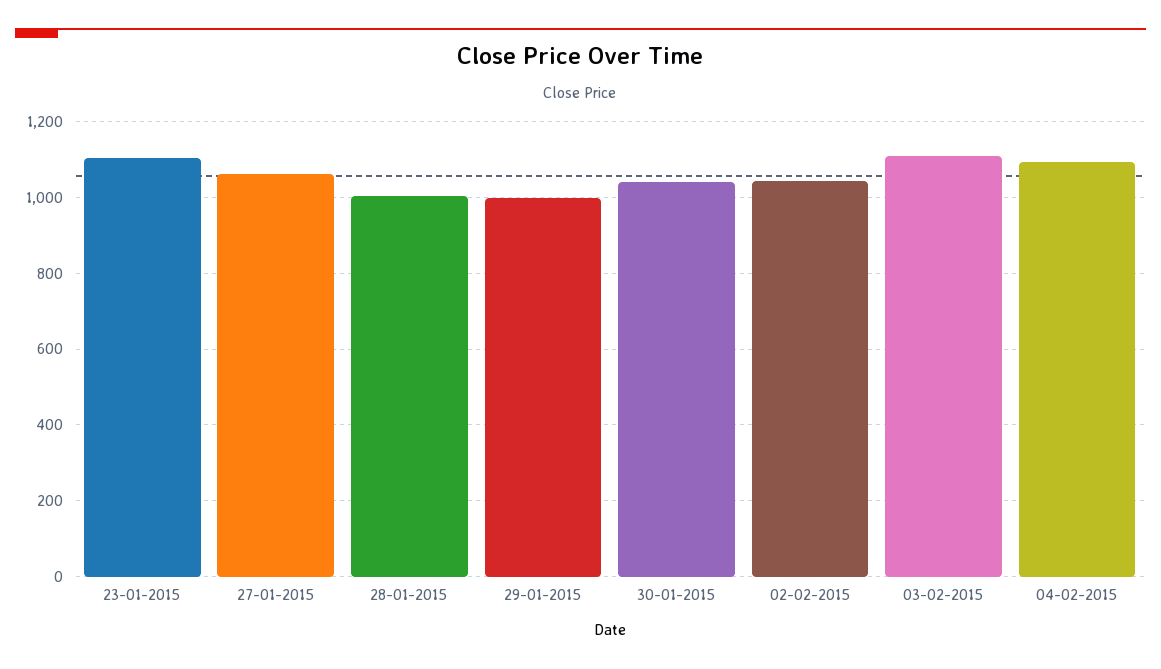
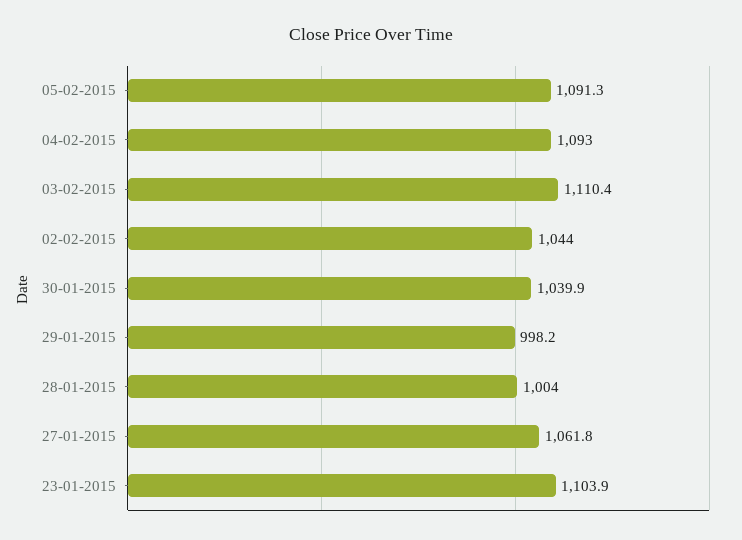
05-02-2015: none -> 1091.3

